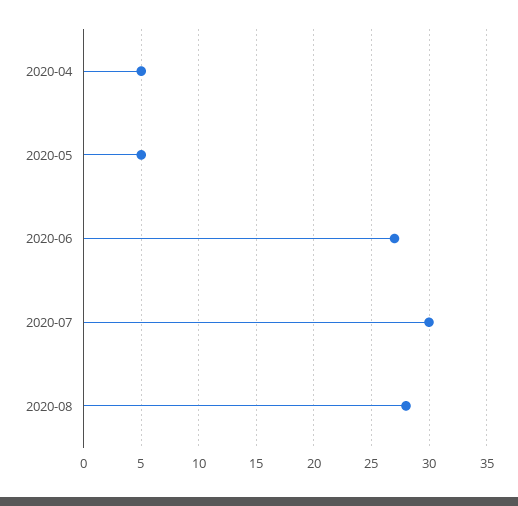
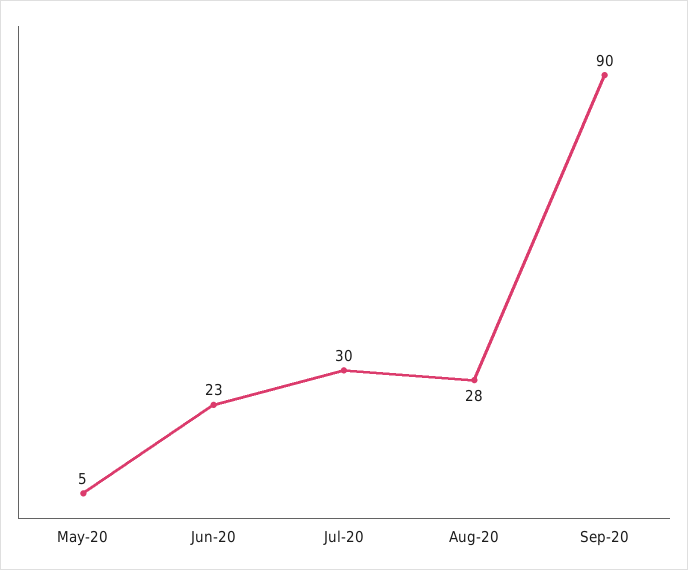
2020-04: 5 -> none
2020-06: 27 -> 23
Sep-20: none -> 90

